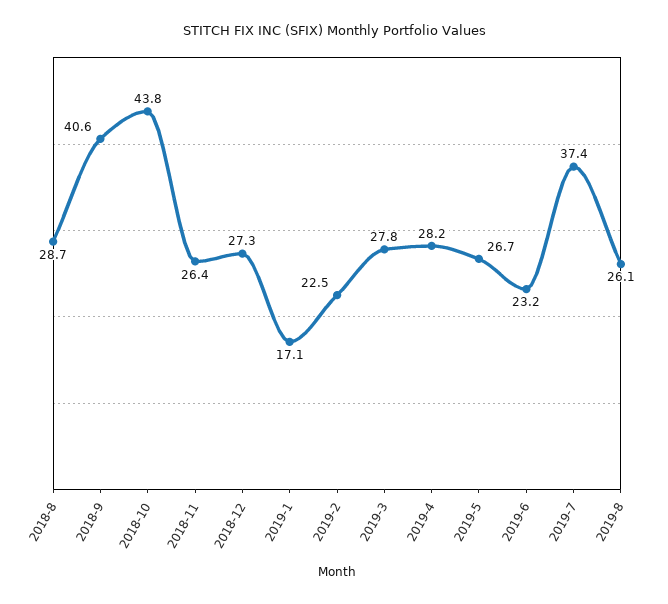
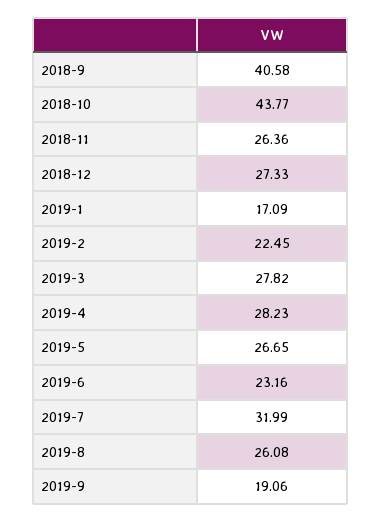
2018-8: 28.7 -> none
2019-7: 37.4 -> 31.99
2019-9: none -> 19.06

